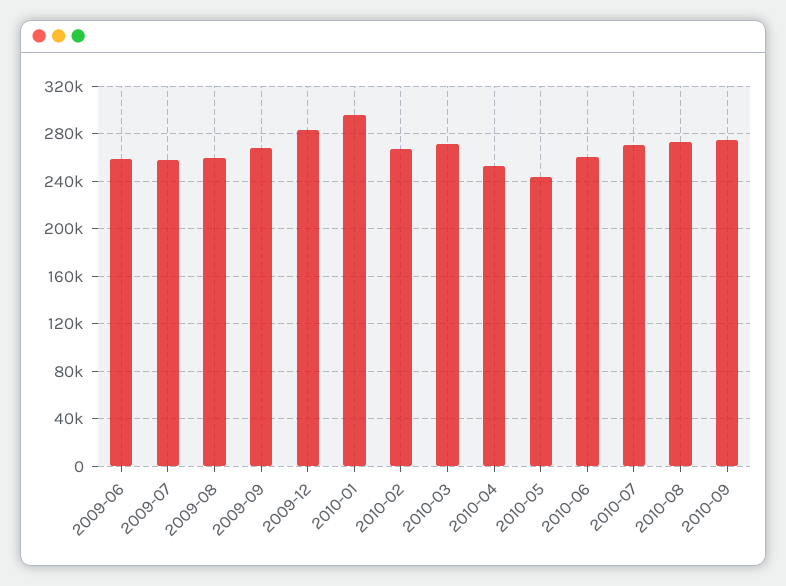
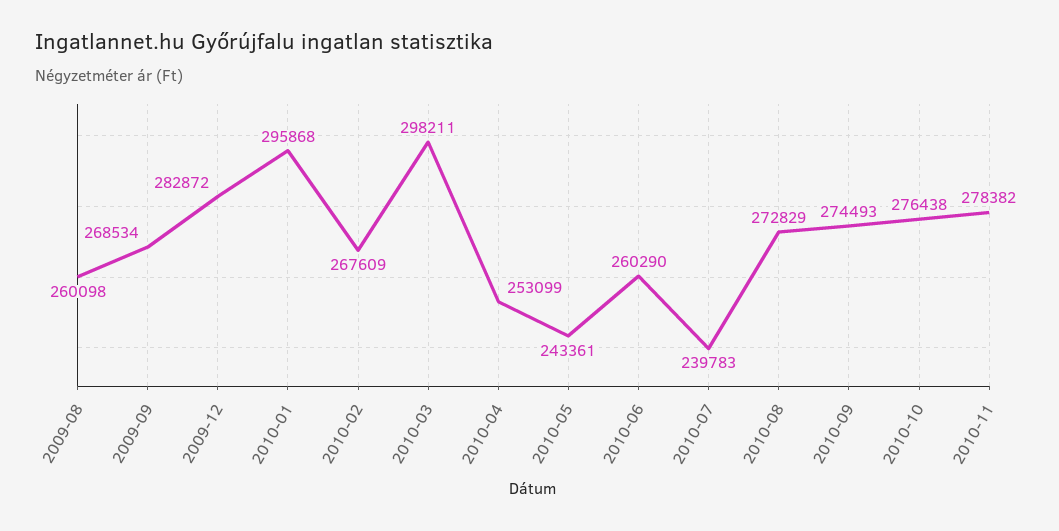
2009-06: 260000 -> none
2009-07: 260000 -> none
2010-03: 270000 -> 298211
2010-07: 270000 -> 239783
2010-10: none -> 276438
2010-11: none -> 278382

